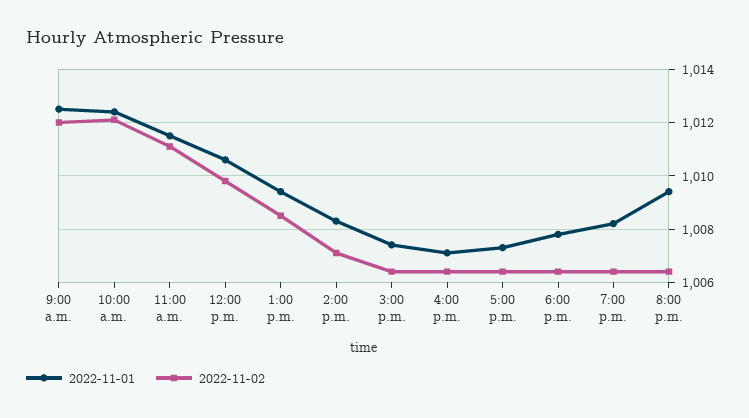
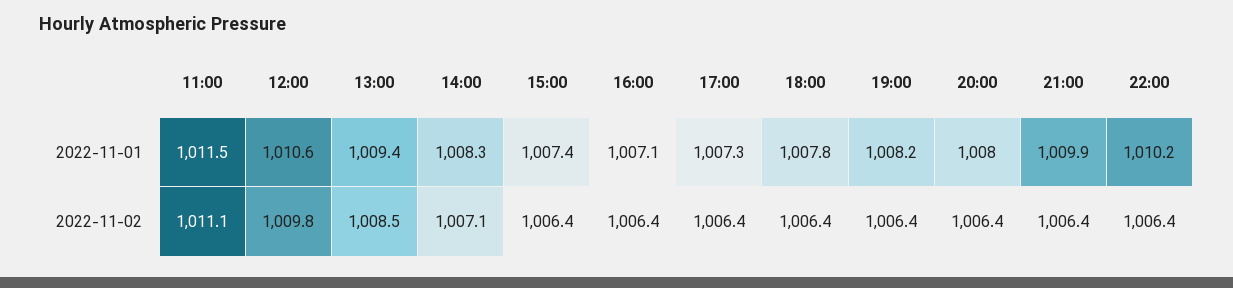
2022-11-01, 9:00 a.m.: 1012.5 -> none
2022-11-02, 9:00 a.m.: 1012 -> none
2022-11-01, 10:00 a.m.: 1012.5 -> none
2022-11-02, 10:00 a.m.: 1012 -> none
2022-11-01, 8:00 p.m.: 1009.5 -> 1008
2022-11-01, 21:00: none -> 1009.9
2022-11-01, 22:00: none -> 1010.2
2022-11-02, 21:00: none -> 1006.4
2022-11-02, 22:00: none -> 1006.4

